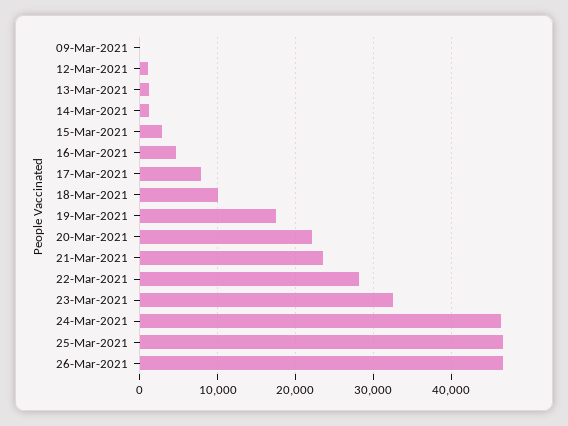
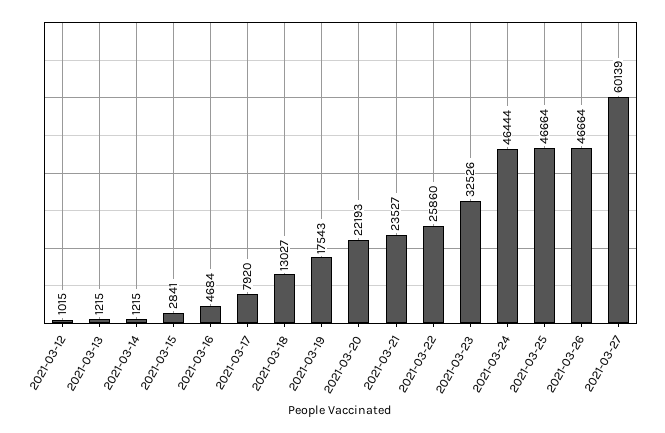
09-Mar-2021: 0 -> none
18-Mar-2021: 10000 -> 13027
22-Mar-2021: 28000 -> 25860
2021-03-27: none -> 60139

